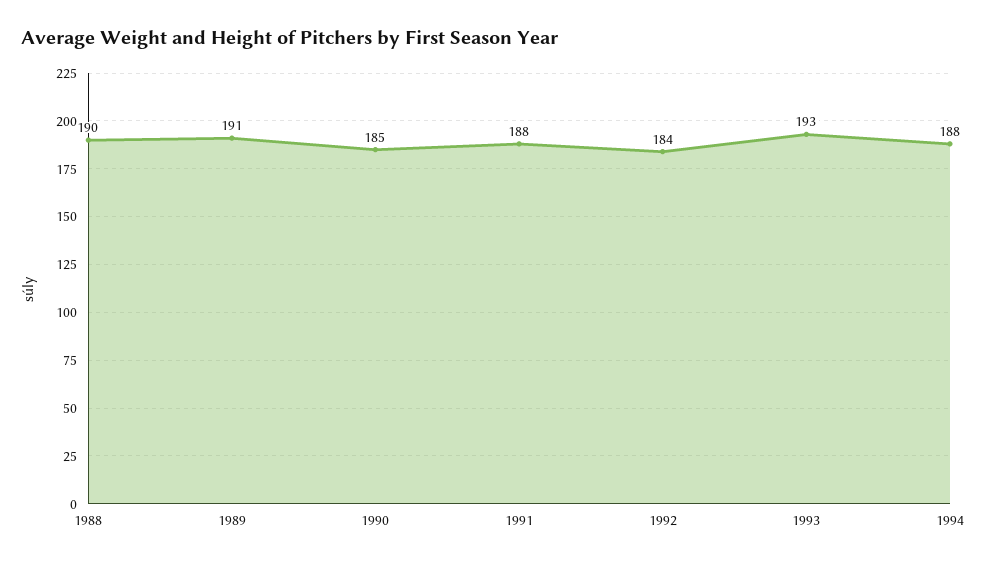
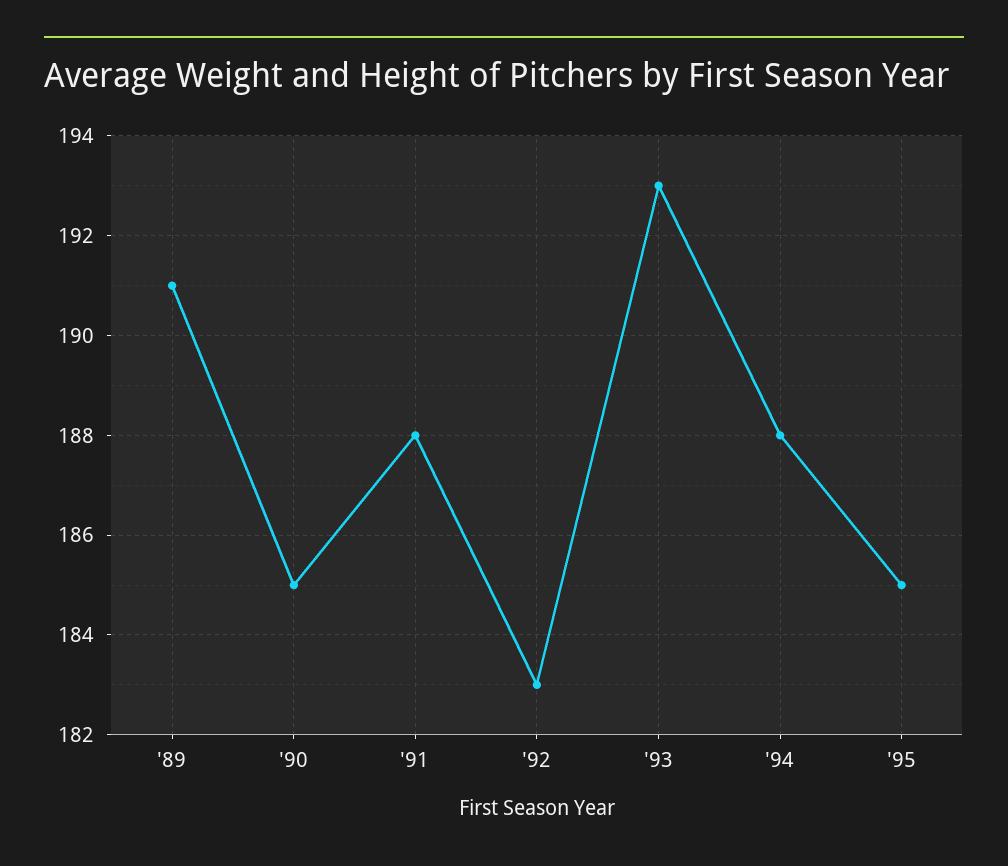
1988: 190 -> none
1992: 184 -> 183
'95: none -> 185

